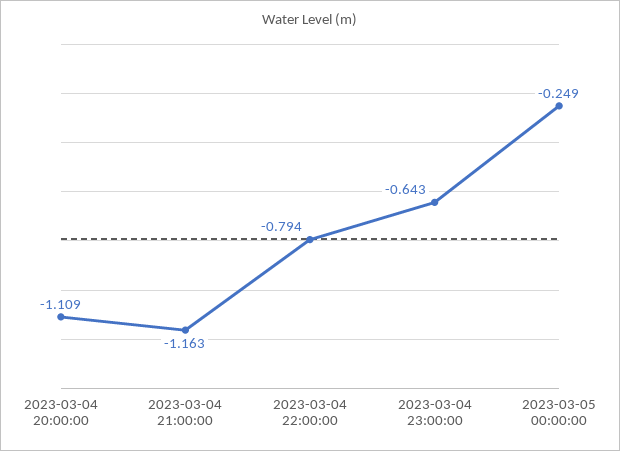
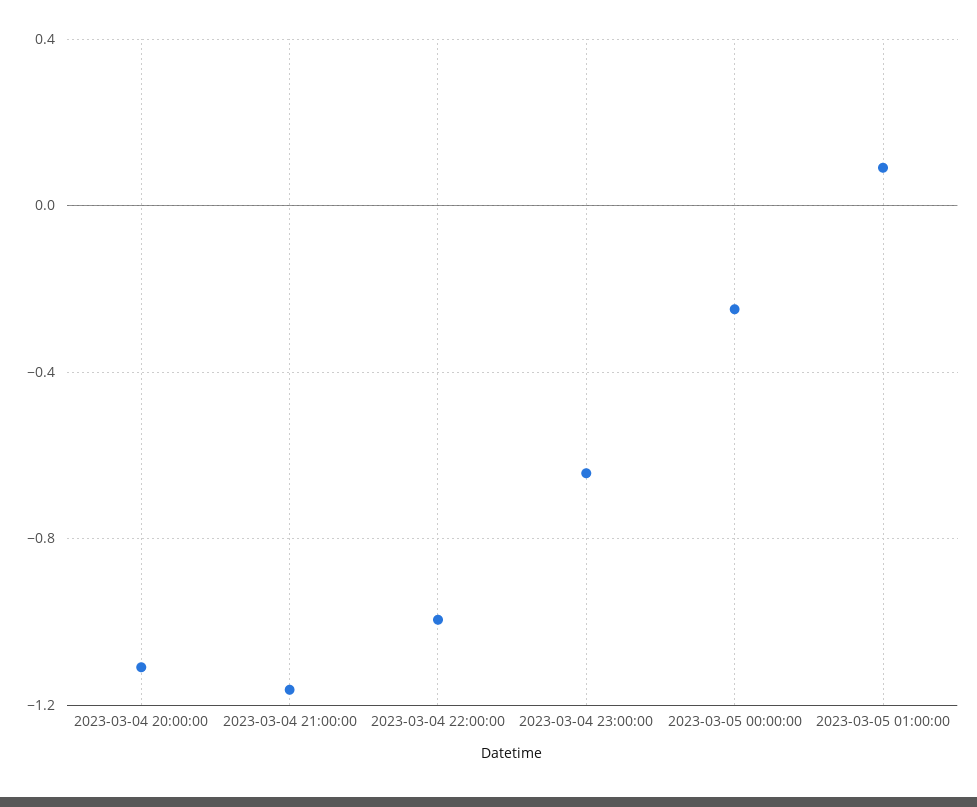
2023-03-04 22:00:00: -0.794 -> -1
2023-03-05 01:00:00: none -> 0.1

